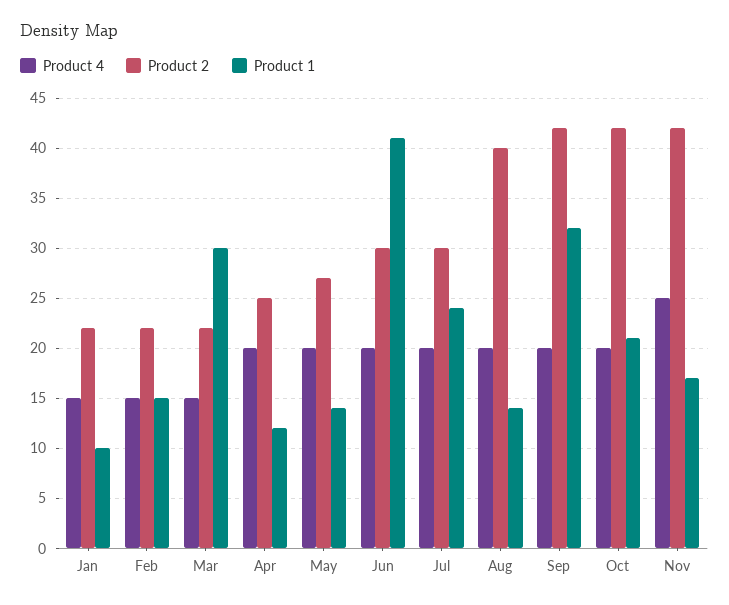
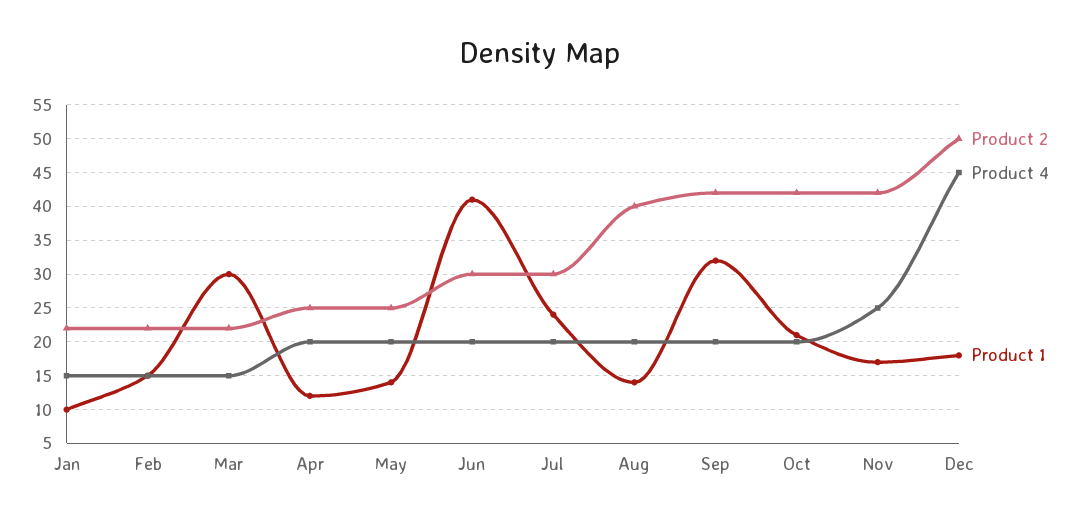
Product 2, May: 27 -> 25
Product 2, Dec: none -> 50
Product 4, Dec: none -> 45
Product 1, Dec: none -> 18

